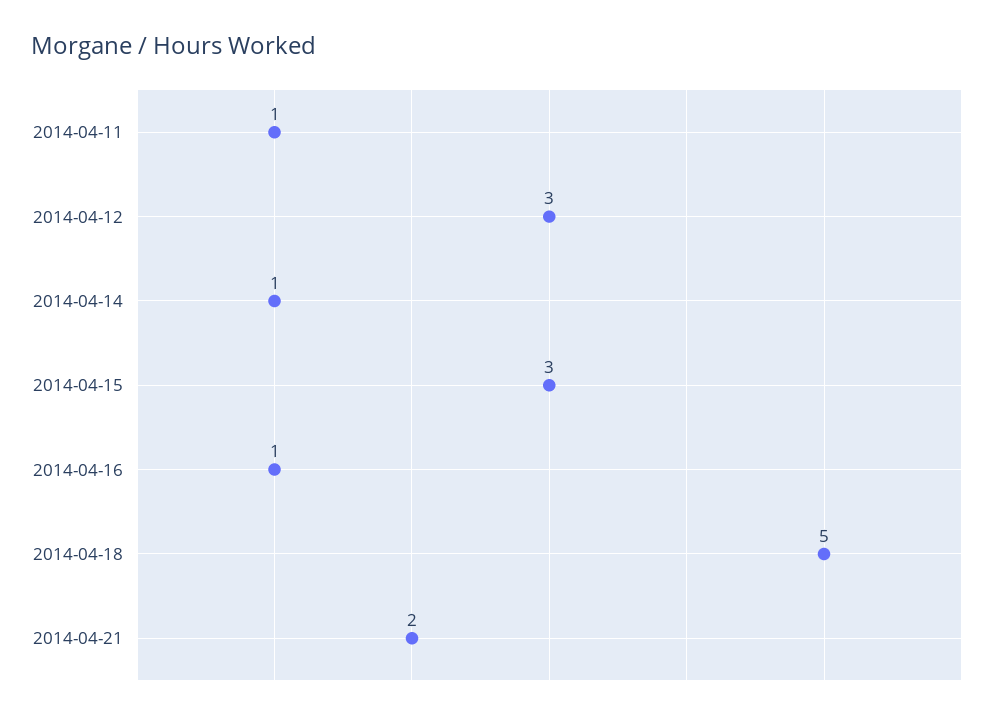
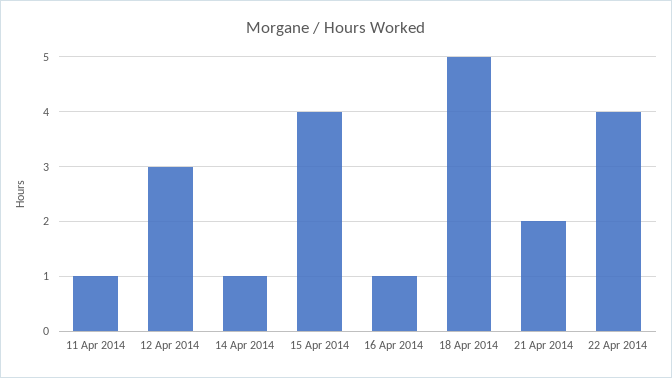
2014-04-15: 3 -> 4
22 Apr 2014: none -> 4

